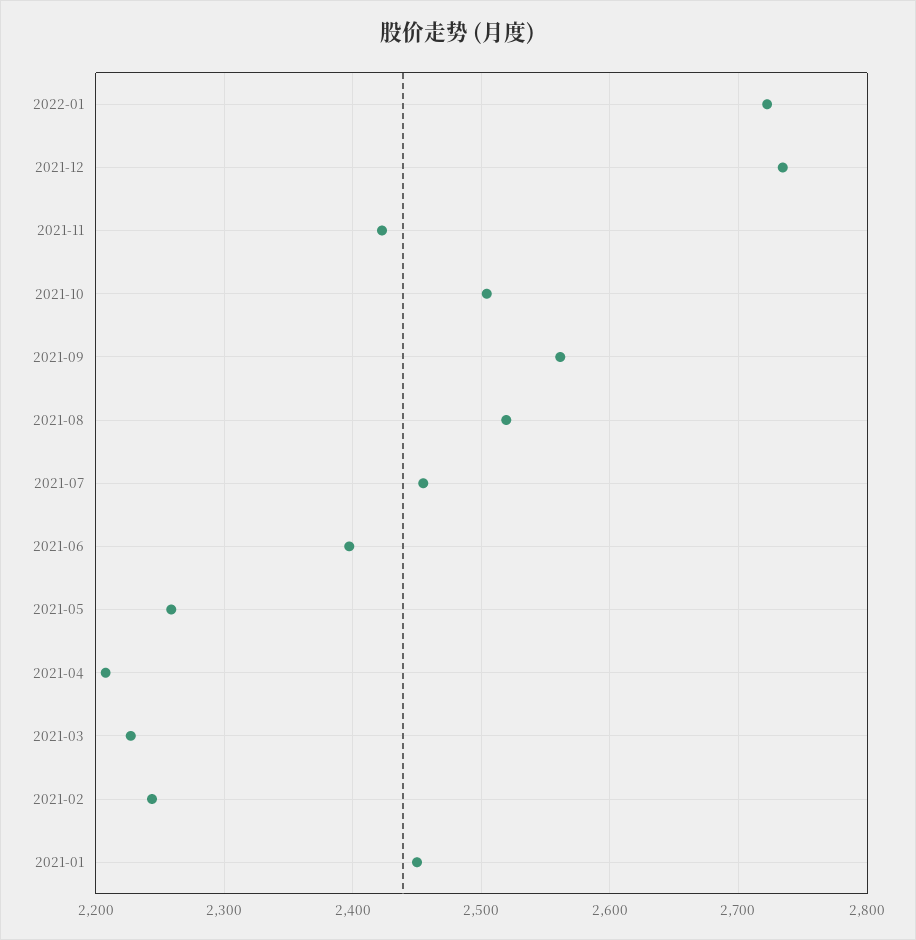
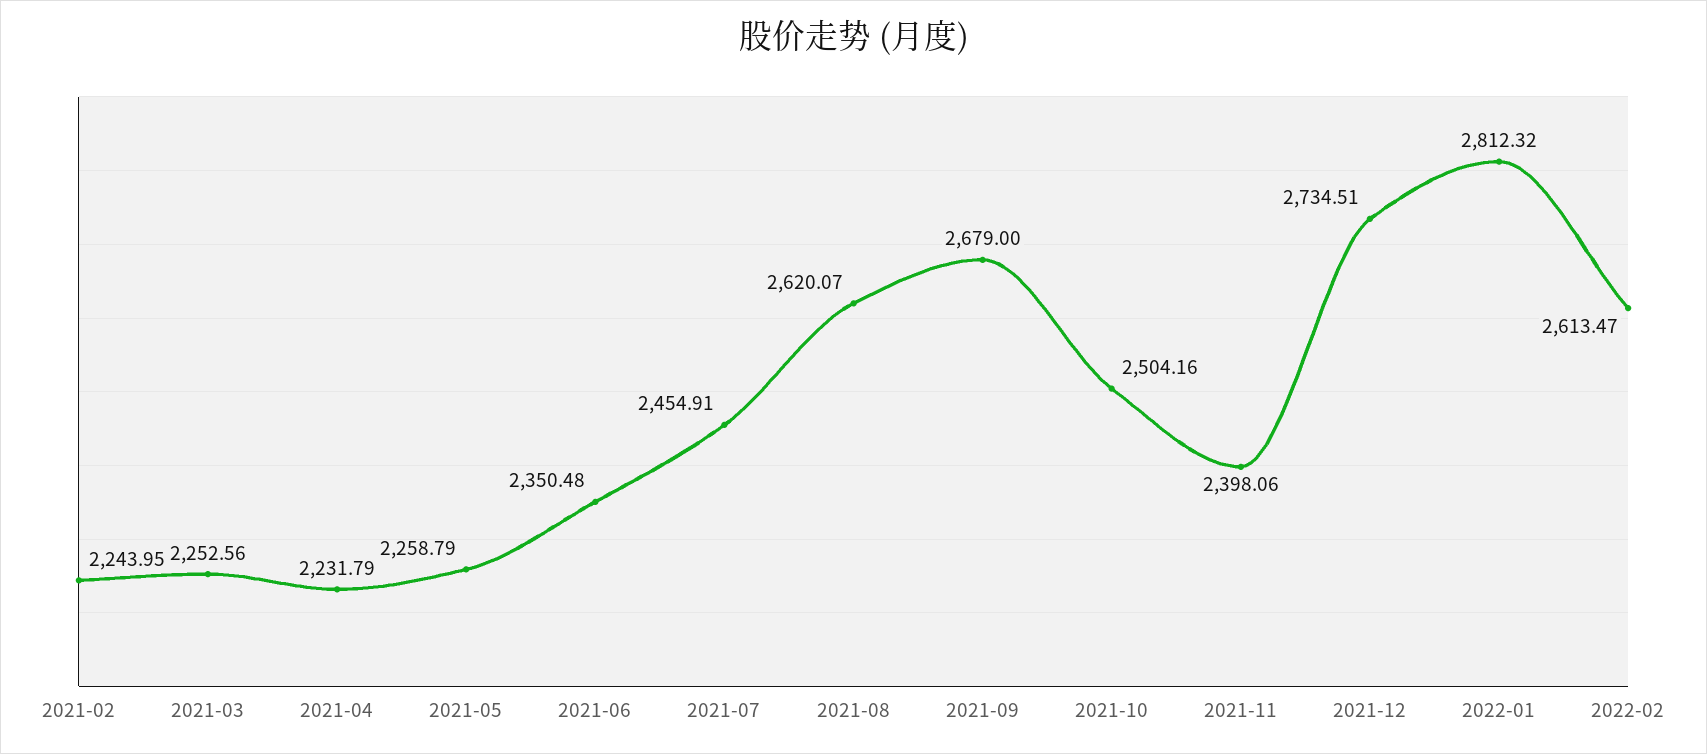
2022-01: 2720 -> 2812.32
2021-11: 2420 -> 2398.06
2021-09: 2560 -> 2679
2021-08: 2520 -> 2620.07
2021-06: 2400 -> 2350.48
2021-04: 2210 -> 2231.79
2021-03: 2230 -> 2252.56
2021-01: 2450 -> none
2022-02: none -> 2613.47

